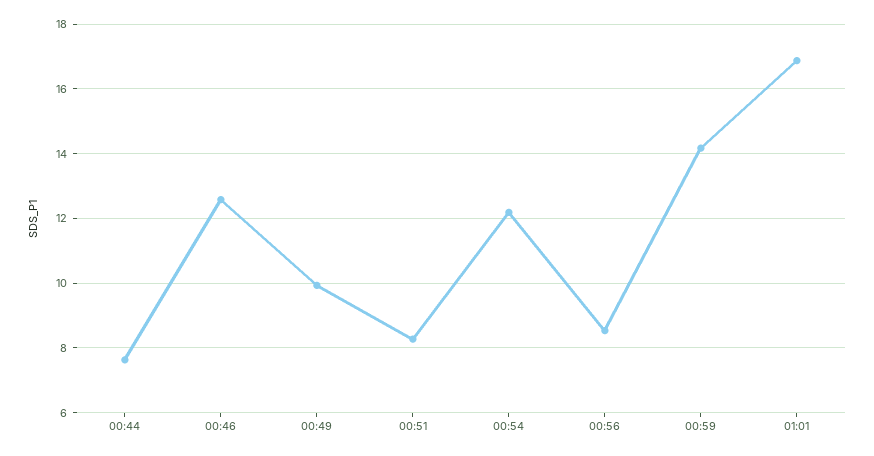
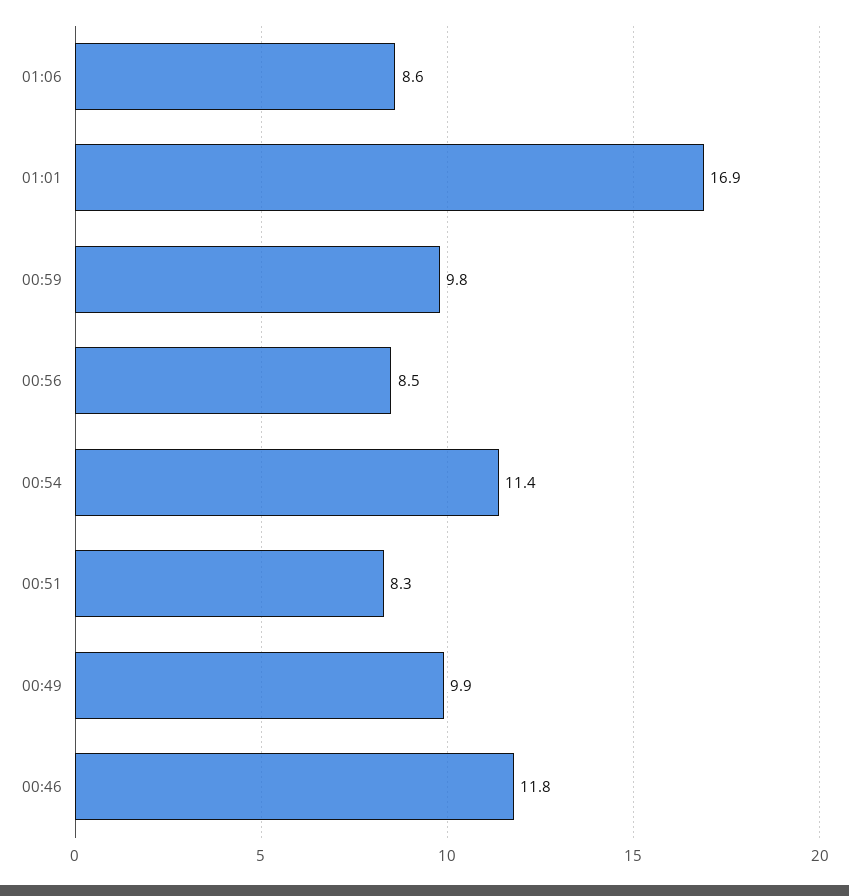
00:44: 7.6 -> none
00:46: 12.6 -> 11.8
00:54: 12.2 -> 11.4
00:59: 14.2 -> 9.8
01:06: none -> 8.6

